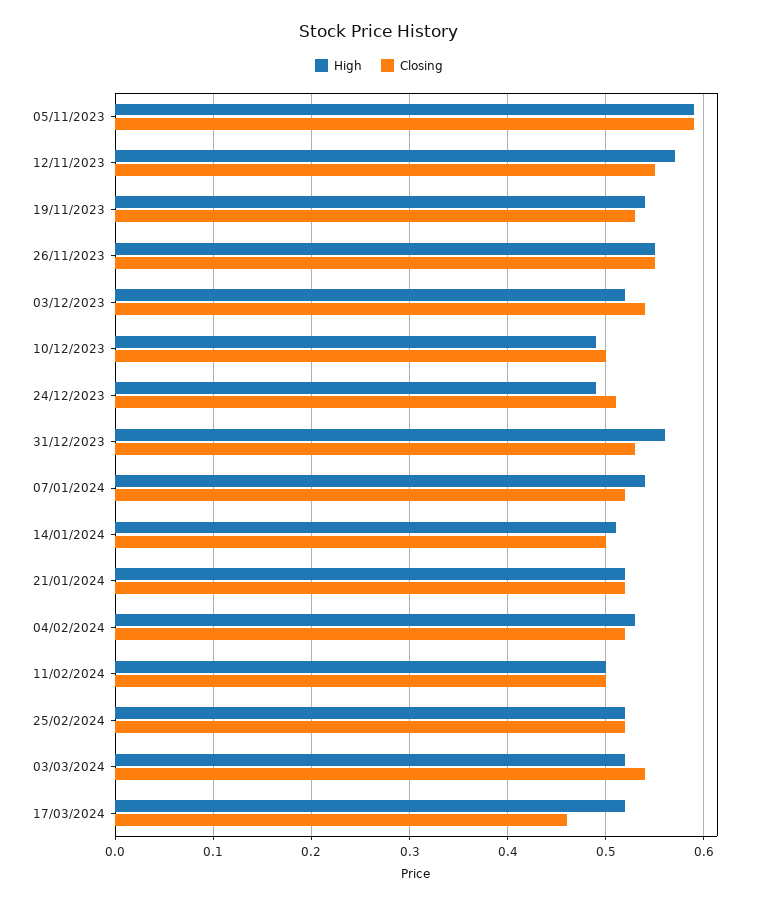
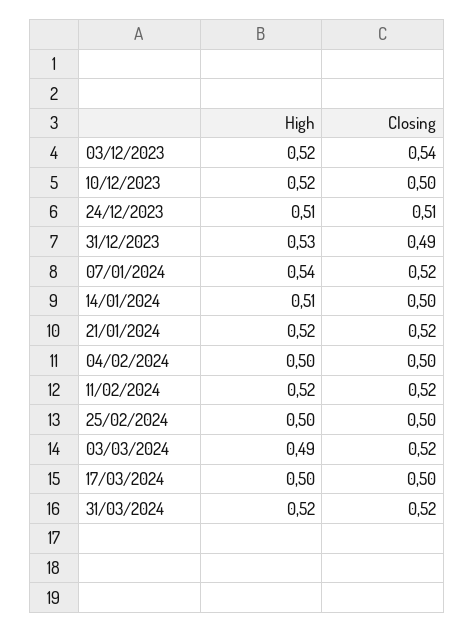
High, 05/11/2023: 0.59 -> none
Closing, 05/11/2023: 0.59 -> none
High, 12/11/2023: 0.57 -> none
Closing, 12/11/2023: 0.55 -> none
High, 19/11/2023: 0.54 -> none
Closing, 19/11/2023: 0.53 -> none
High, 26/11/2023: 0.55 -> none
Closing, 26/11/2023: 0.55 -> none
High, 10/12/2023: 0.49 -> 0.52
High, 24/12/2023: 0.49 -> 0.51
High, 31/12/2023: 0.56 -> 0.53
Closing, 31/12/2023: 0.53 -> 0.49
High, 04/02/2024: 0.53 -> 0.5
Closing, 04/02/2024: 0.52 -> 0.5
High, 11/02/2024: 0.5 -> 0.52
Closing, 11/02/2024: 0.5 -> 0.52
High, 25/02/2024: 0.52 -> 0.5
Closing, 25/02/2024: 0.52 -> 0.5
High, 03/03/2024: 0.52 -> 0.49
Closing, 03/03/2024: 0.54 -> 0.52
High, 17/03/2024: 0.52 -> 0.5
Closing, 17/03/2024: 0.46 -> 0.5
High, 31/03/2024: none -> 0.52
Closing, 31/03/2024: none -> 0.52

